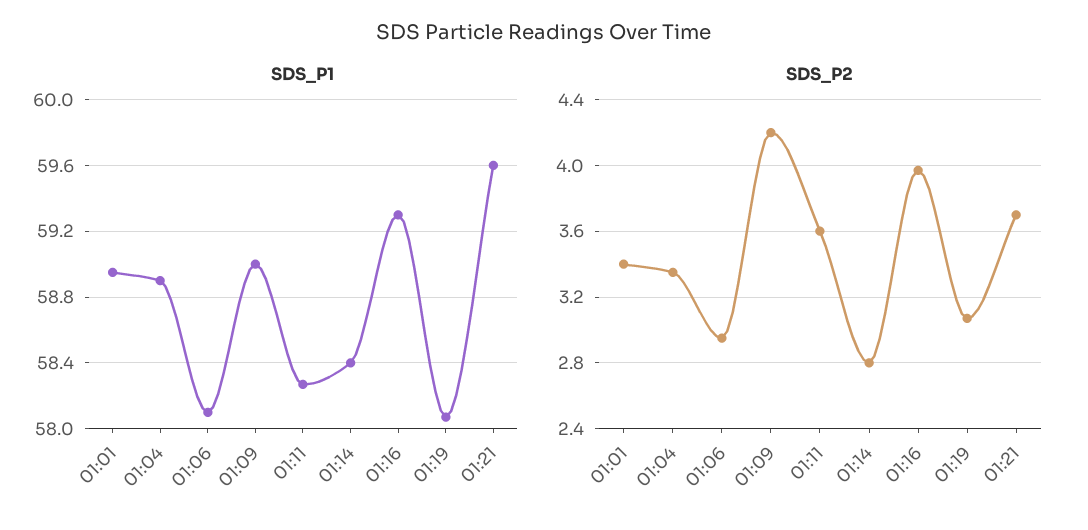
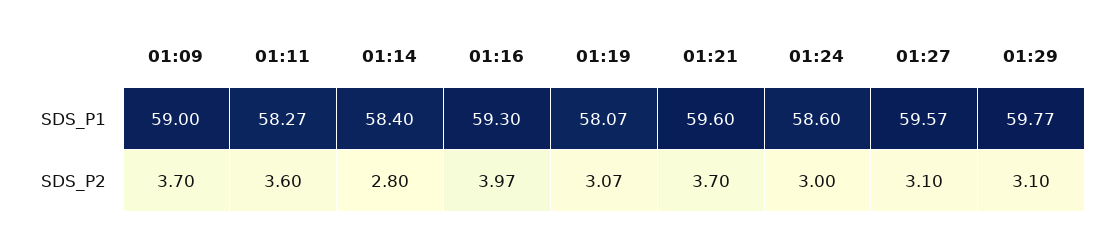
SDS_P1, 01:01: 58.95 -> none
SDS_P1, 01:04: 58.9 -> none
SDS_P1, 01:06: 58.1 -> none
SDS_P2, 01:01: 3.4 -> none
SDS_P2, 01:04: 3.35 -> none
SDS_P2, 01:06: 2.95 -> none
SDS_P2, 01:09: 4.2 -> 3.7
SDS_P1, 01:24: none -> 58.6
SDS_P1, 01:27: none -> 59.57
SDS_P1, 01:29: none -> 59.77
SDS_P2, 01:24: none -> 3
SDS_P2, 01:27: none -> 3.1
SDS_P2, 01:29: none -> 3.1

